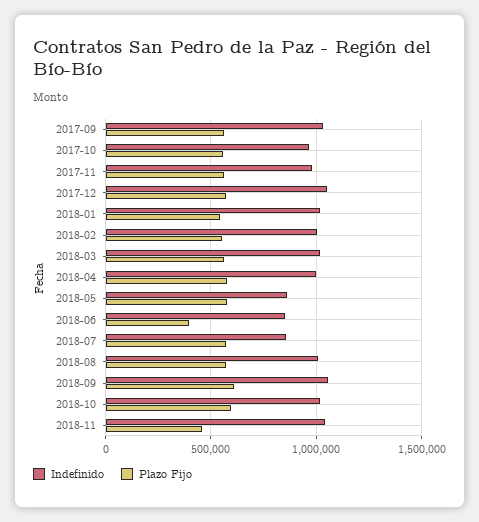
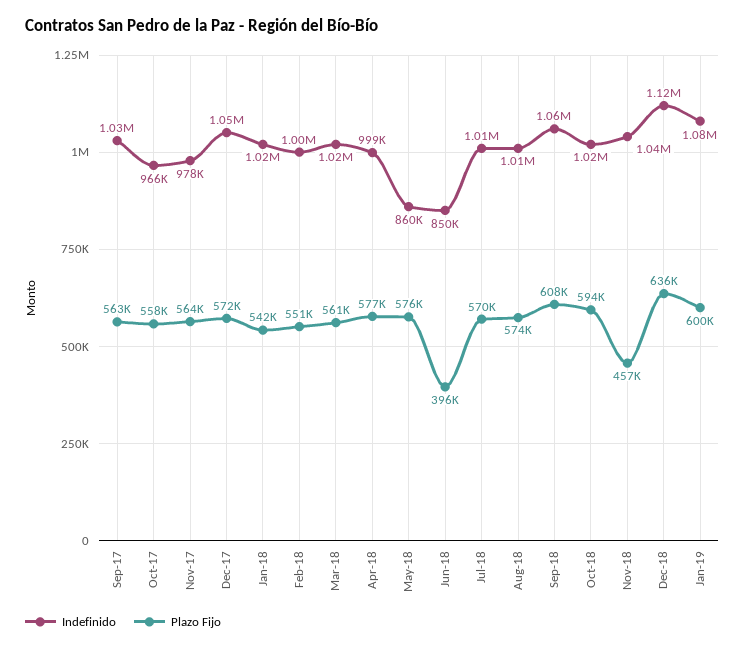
Indefinido, 2018-07: 850000 -> 1010000
Indefinido, Dec-18: none -> 1120000
Plazo Fijo, Dec-18: none -> 636000
Indefinido, Jan-19: none -> 1080000
Plazo Fijo, Jan-19: none -> 600000

